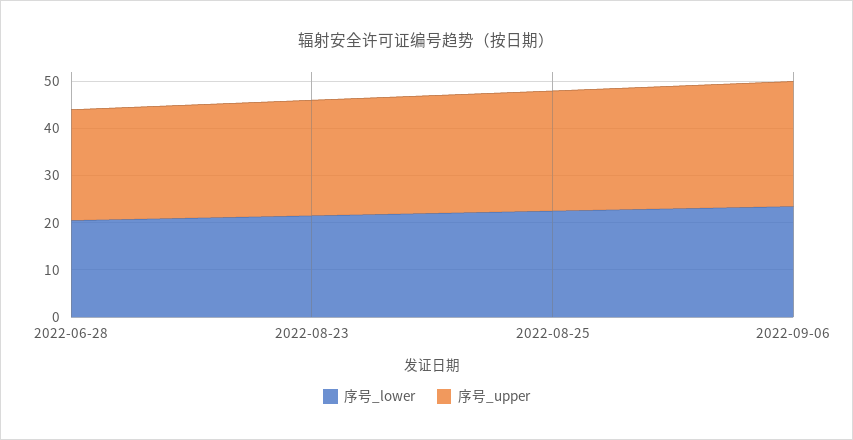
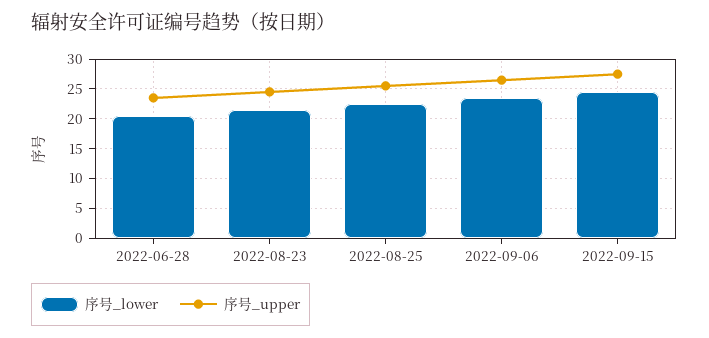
序号_lower, 2022-09-15: none -> 25
序号_upper, 2022-09-15: none -> 27.5

